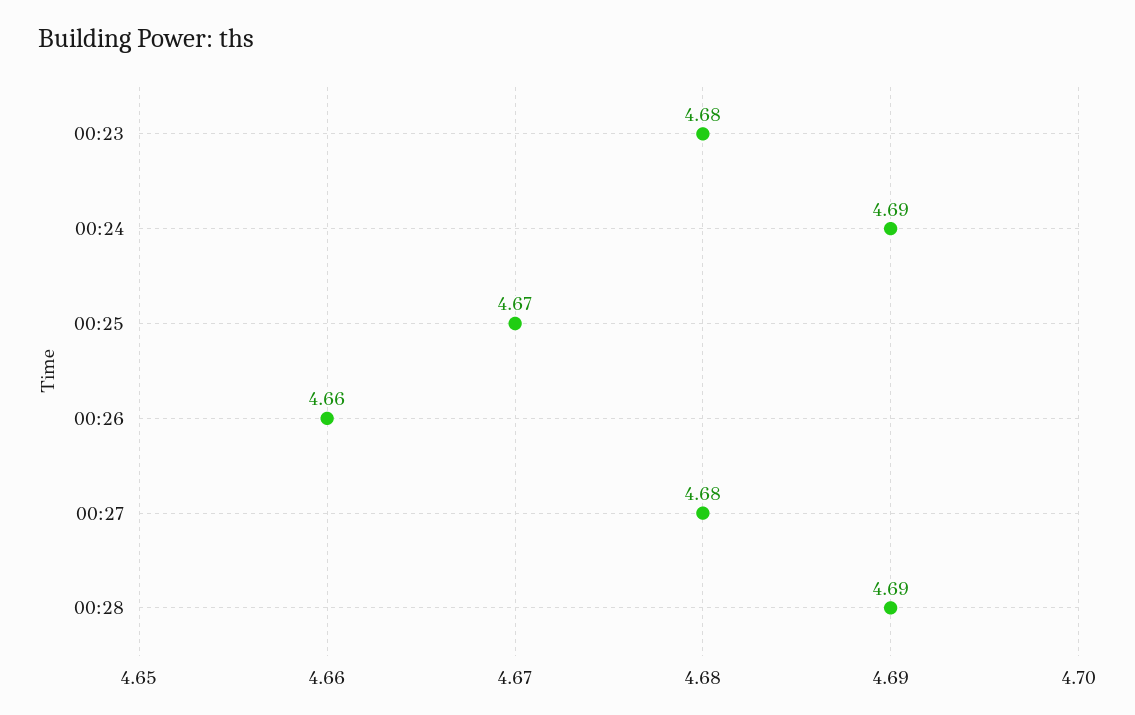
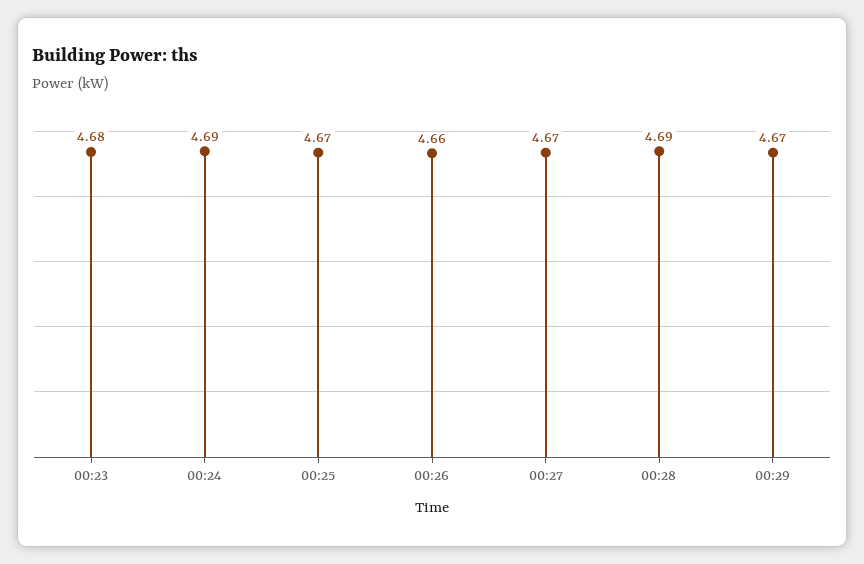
00:27: 4.68 -> 4.67
00:29: none -> 4.67

